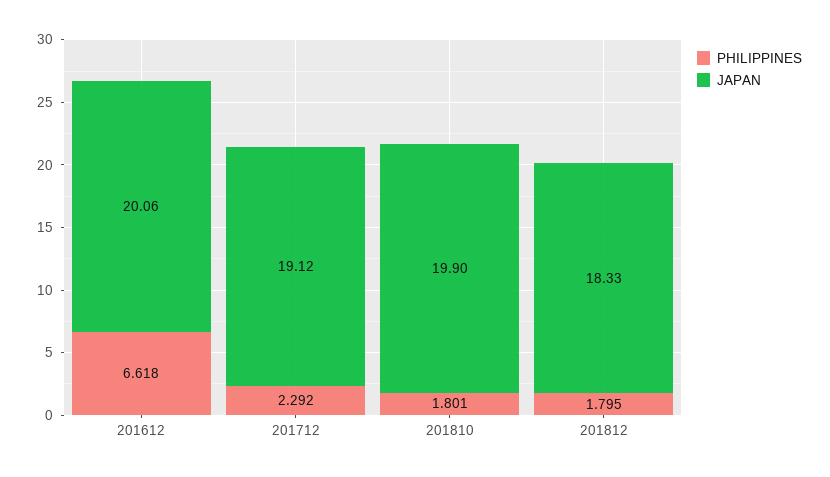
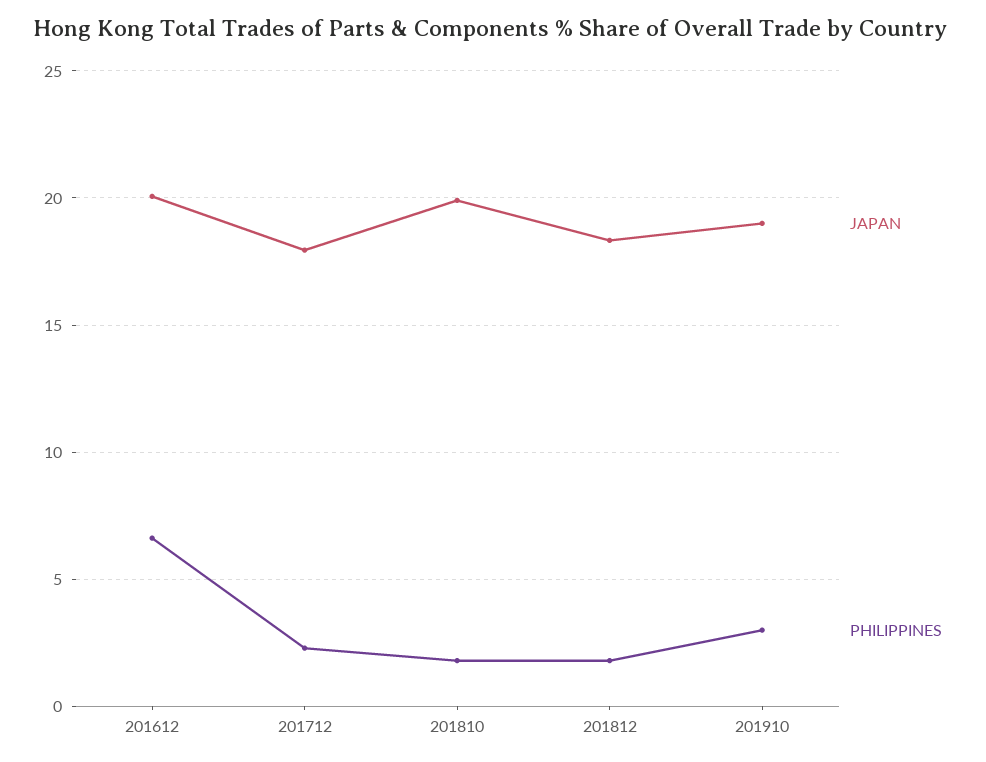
JAPAN, 201712: 19.12 -> 18
JAPAN, 201910: none -> 19
PHILIPPINES, 201910: none -> 3

